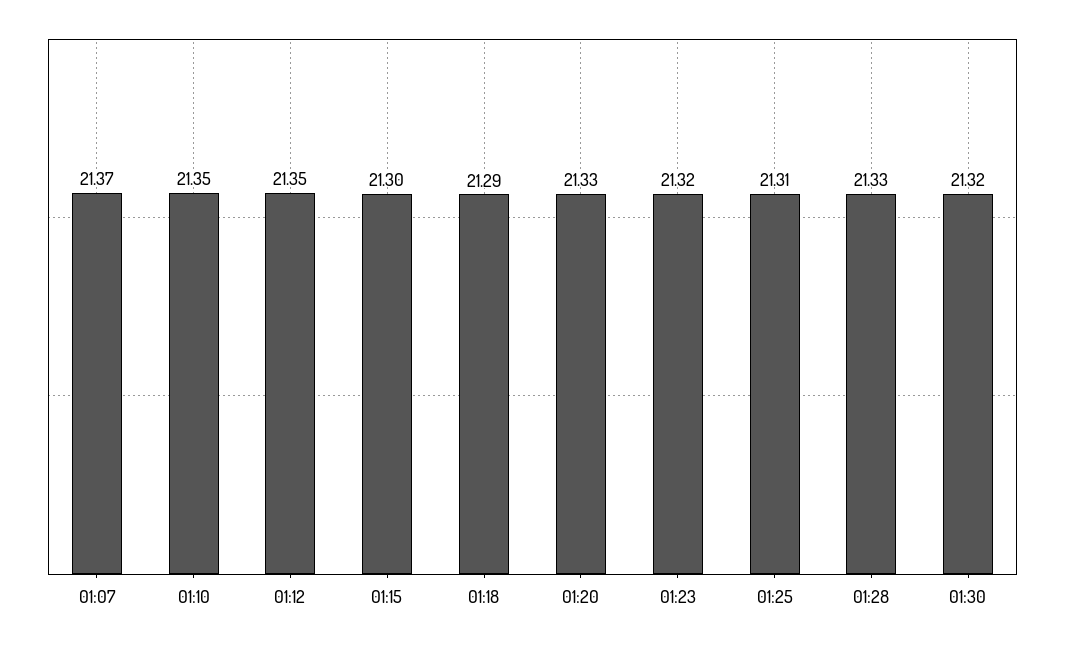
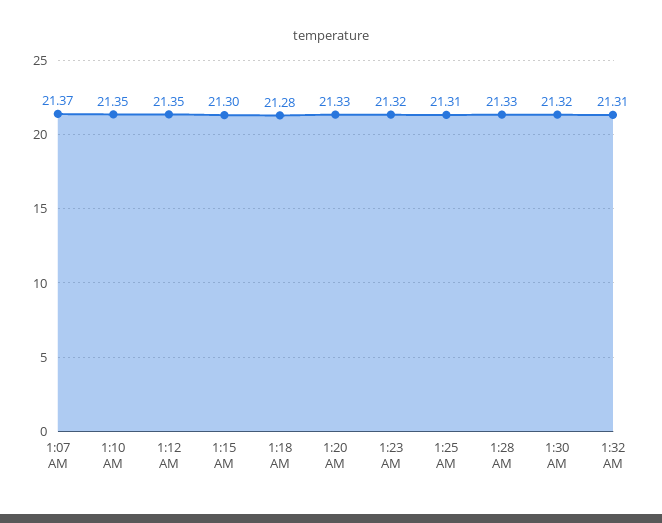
01:18: 21.29 -> 21.28
1:32 AM: none -> 21.31

